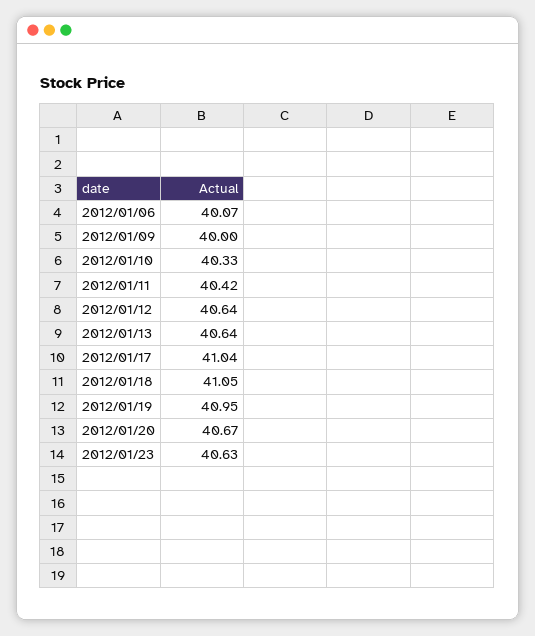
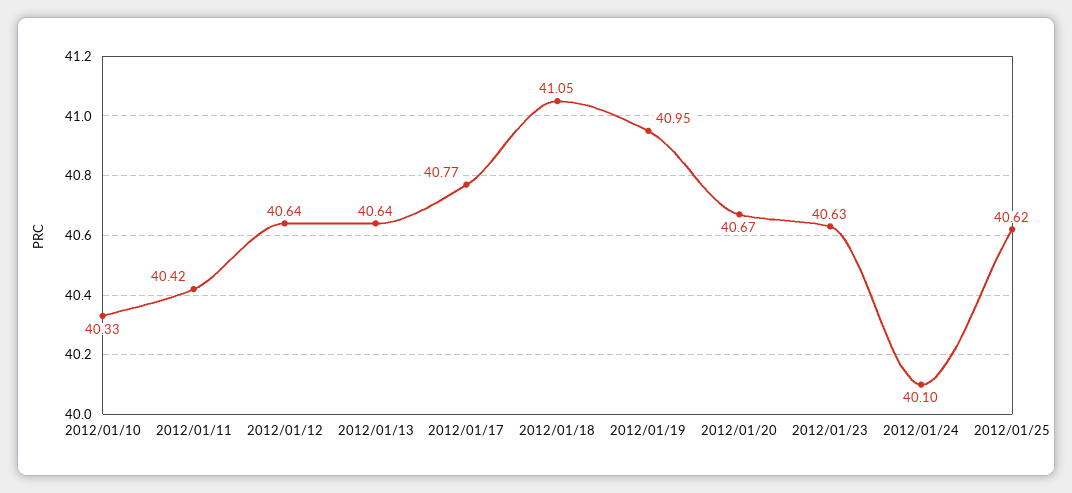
2012/01/06: 40.07 -> none
2012/01/09: 40 -> none
2012/01/17: 41.04 -> 40.77
2012/01/24: none -> 40.1
2012/01/25: none -> 40.62

